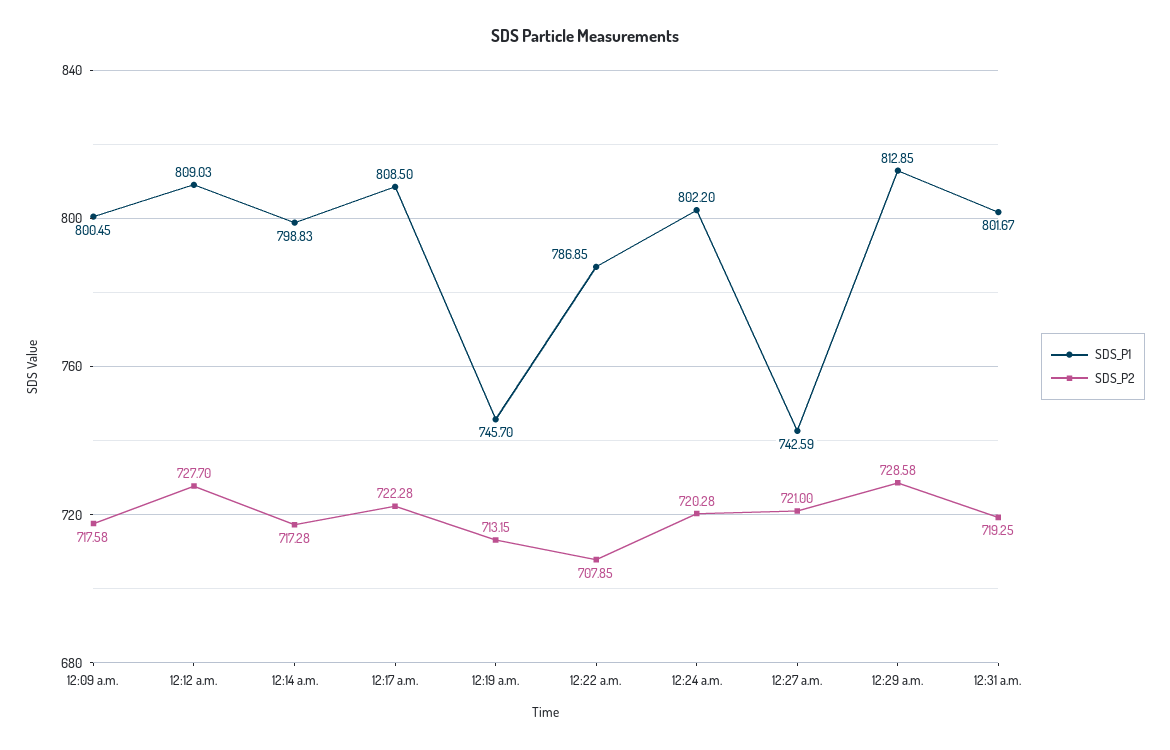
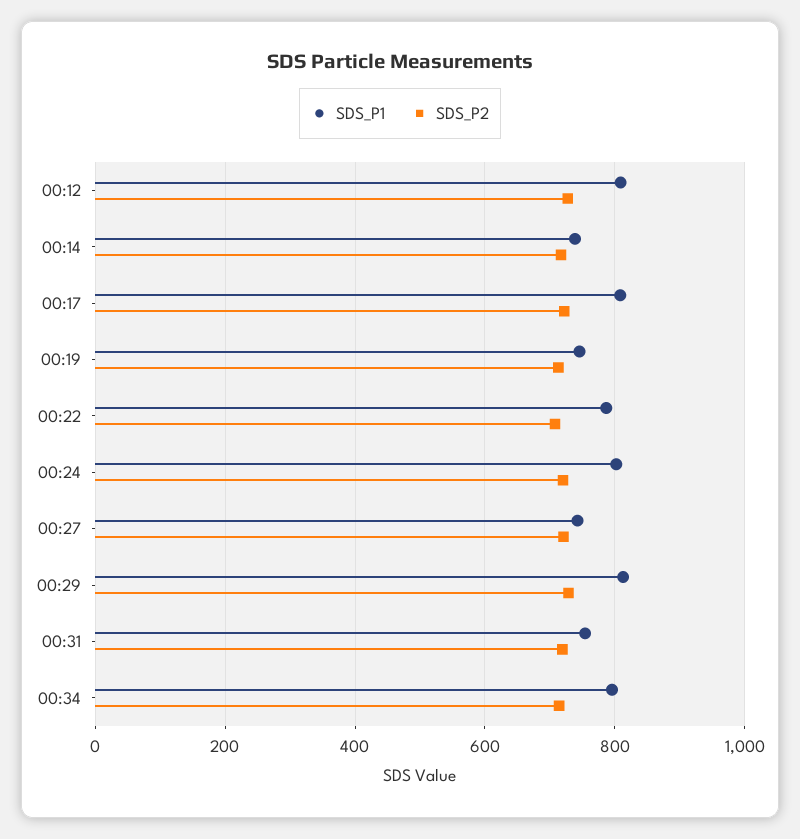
SDS_P1, 12:09 a.m.: 800.45 -> none
SDS_P2, 12:09 a.m.: 717.58 -> none
SDS_P1, 12:14 a.m.: 798.83 -> 740
SDS_P1, 12:31 a.m.: 801.67 -> 760
SDS_P1, 00:34: none -> 800
SDS_P2, 00:34: none -> 720

